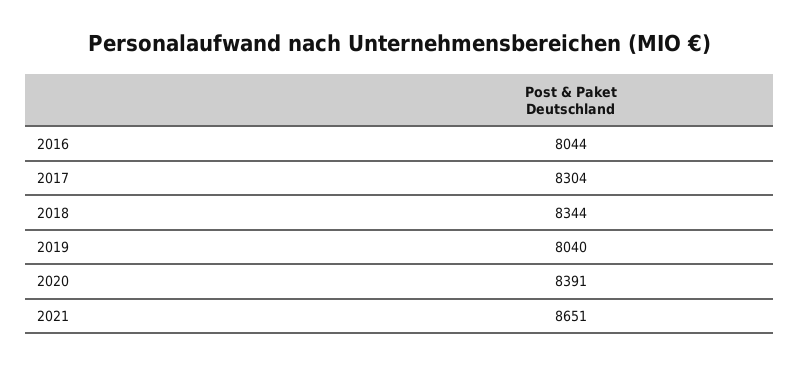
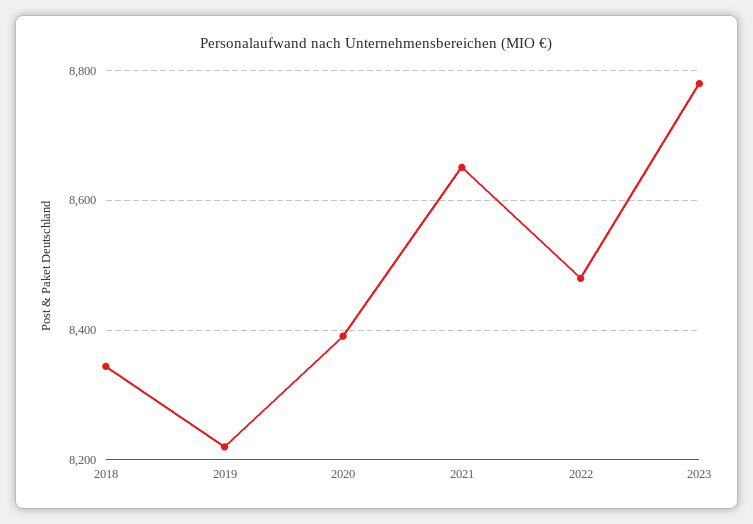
2016: 8044 -> none
2017: 8304 -> none
2019: 8040 -> 8220
2022: none -> 8480
2023: none -> 8780

